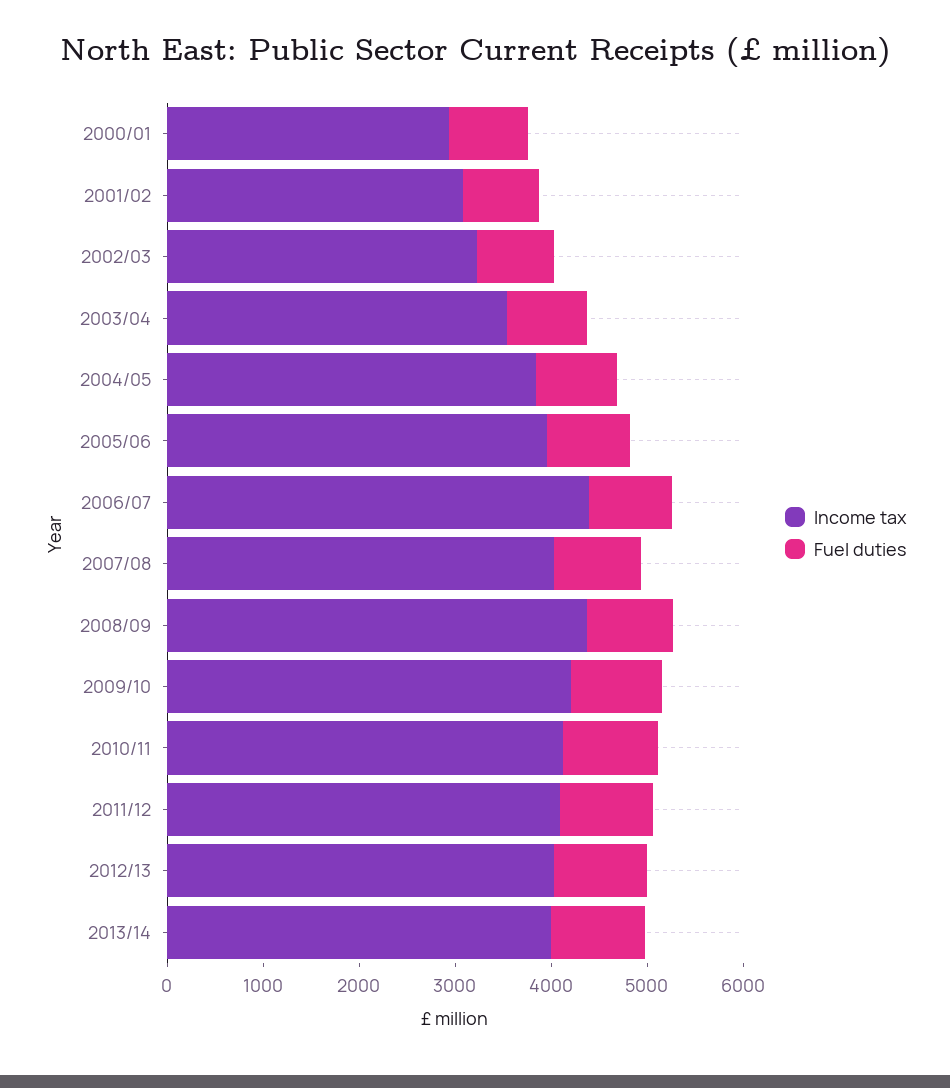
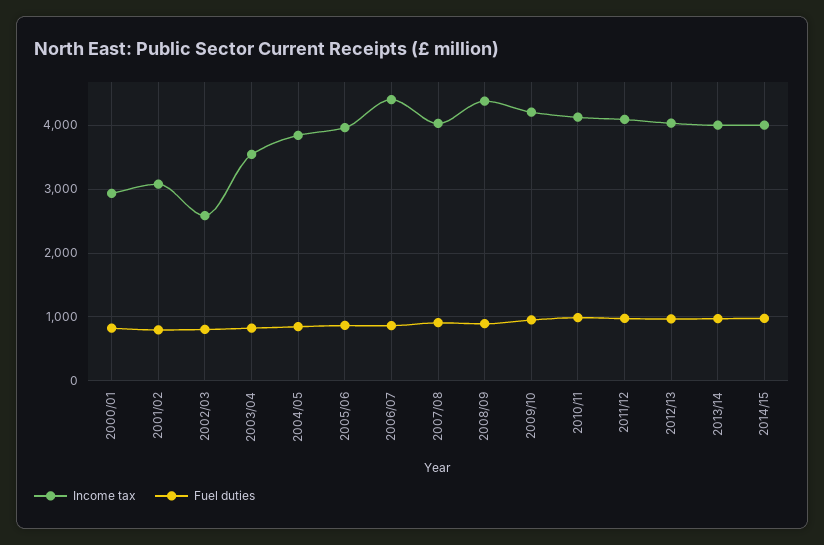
Income tax, 2002/03: 3200 -> 2600
Income tax, 2014/15: none -> 4000
Fuel duties, 2014/15: none -> 1000

